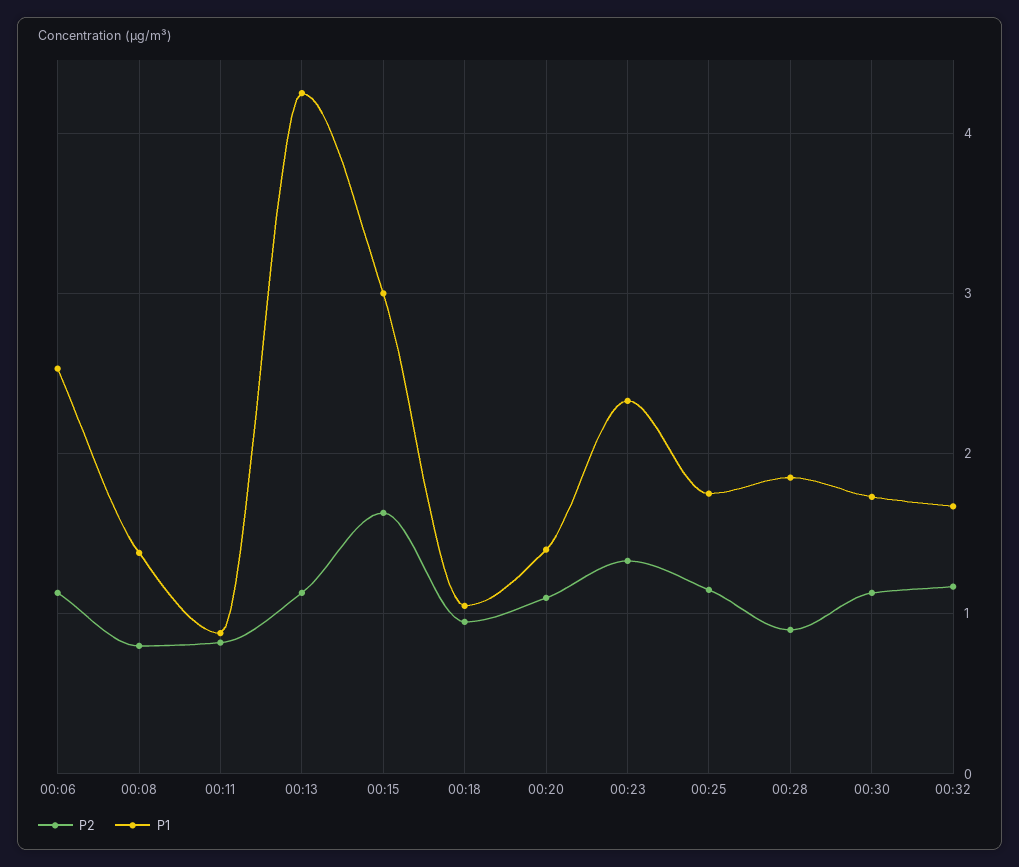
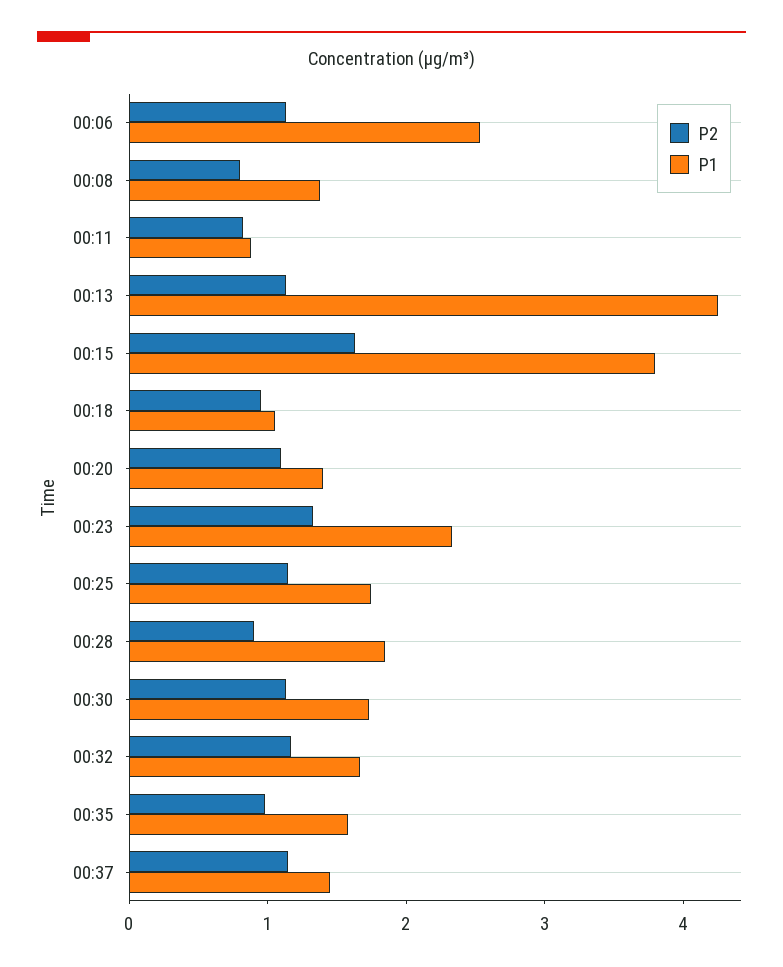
P1, 00:15: 3 -> 3.8
P2, 00:35: none -> 1
P1, 00:35: none -> 1.6
P2, 00:37: none -> 1.2
P1, 00:37: none -> 1.4

